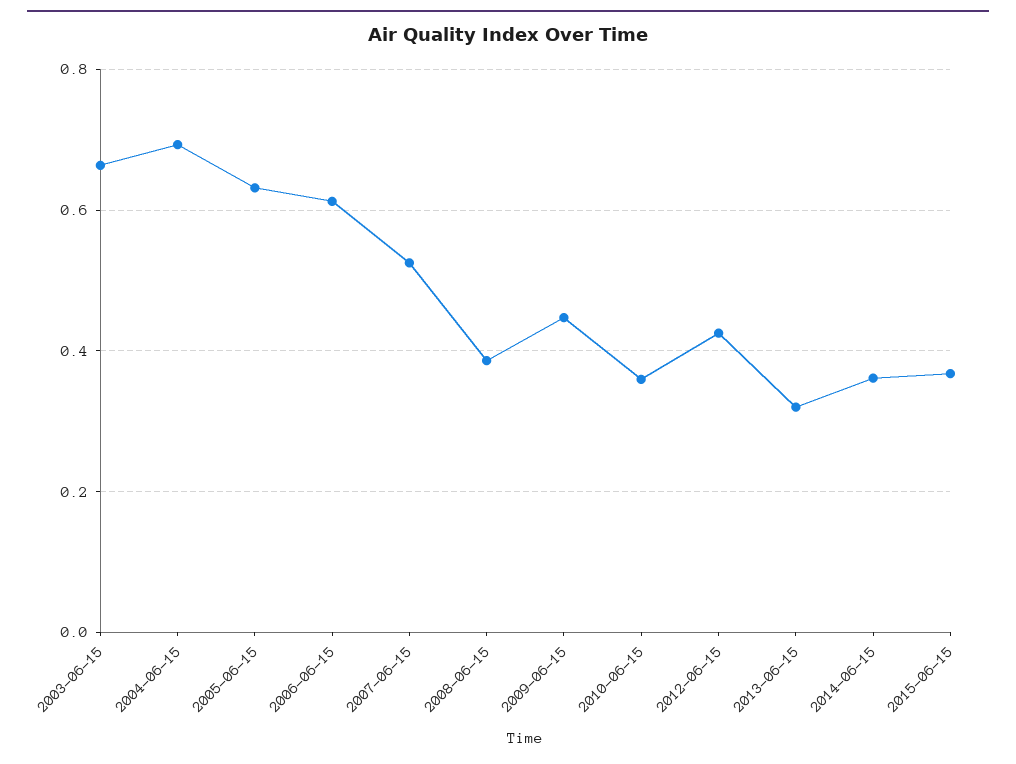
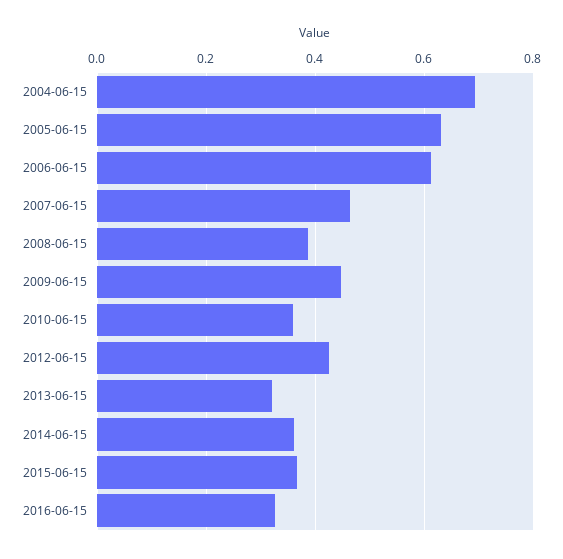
2003-06-15: 0.66 -> none
2007-06-15: 0.52 -> 0.46
2016-06-15: none -> 0.32

